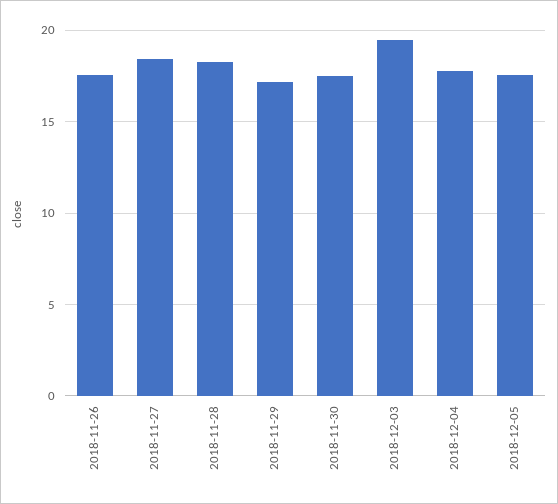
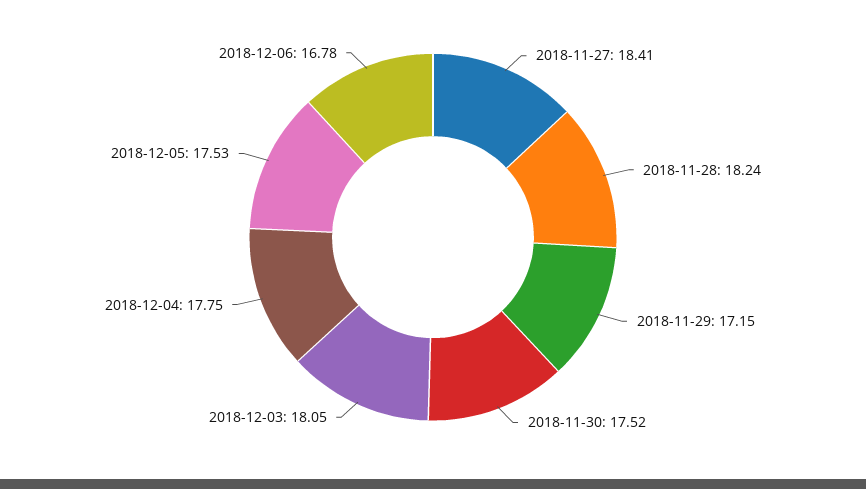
2018-11-26: 17.5 -> none
2018-12-03: 19.5 -> 18.05
2018-12-06: none -> 16.78

